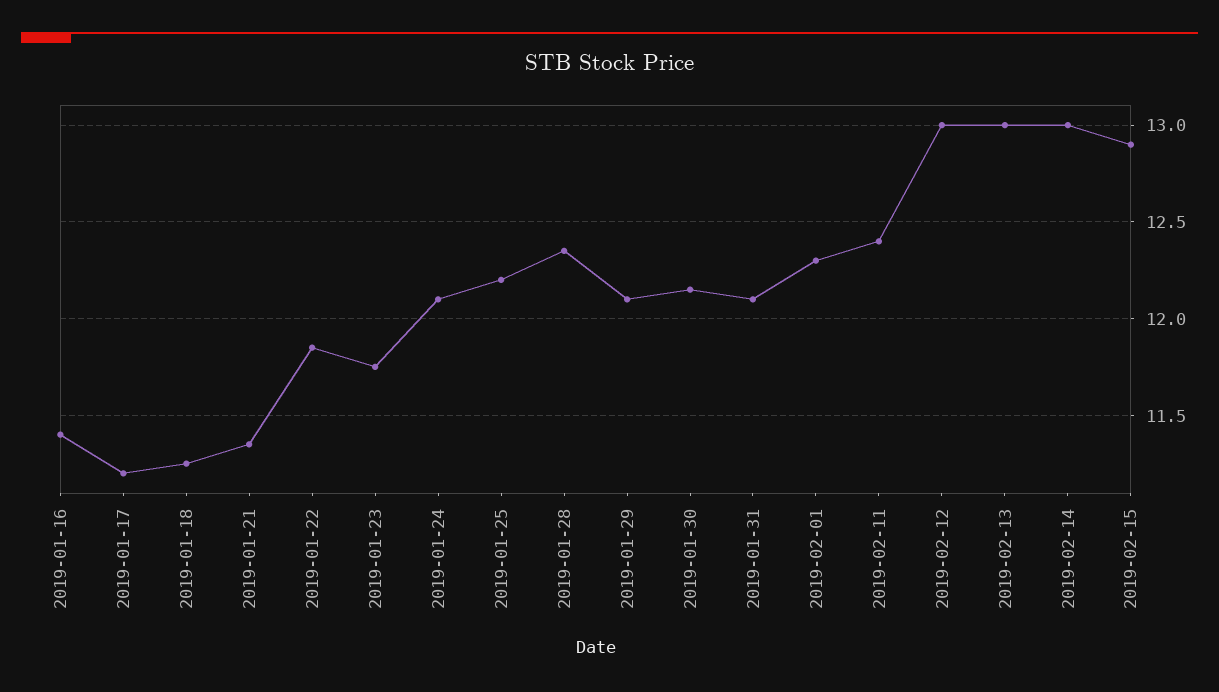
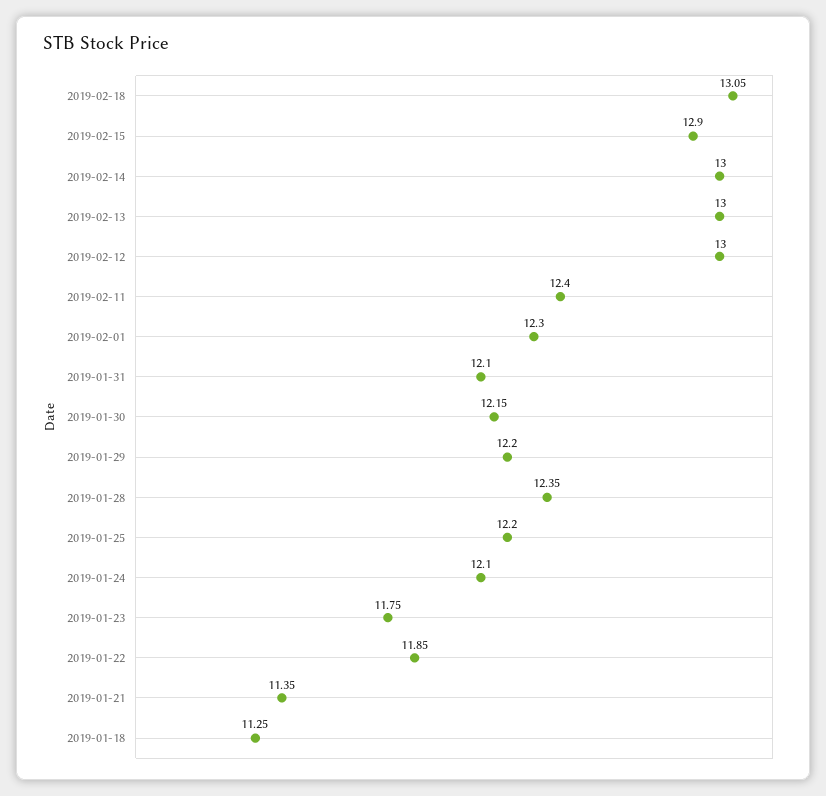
2019-01-16: 11.4 -> none
2019-01-17: 11.2 -> none
2019-01-29: 12.1 -> 12.2
2019-02-18: none -> 13.05

